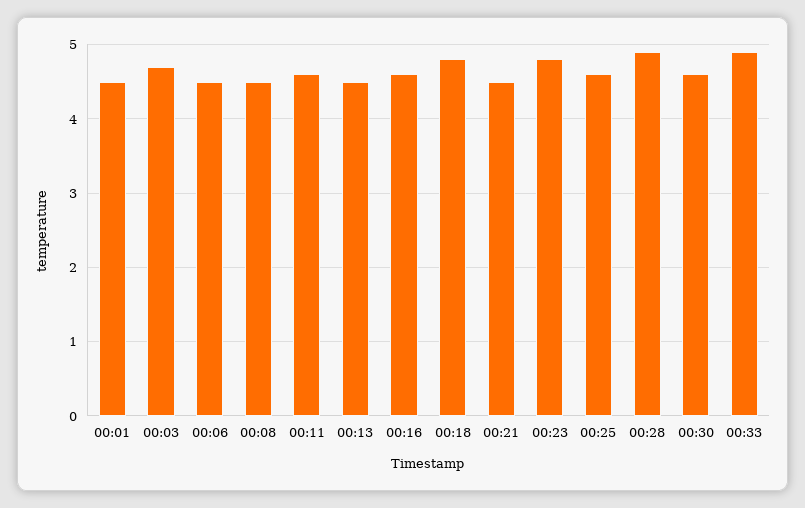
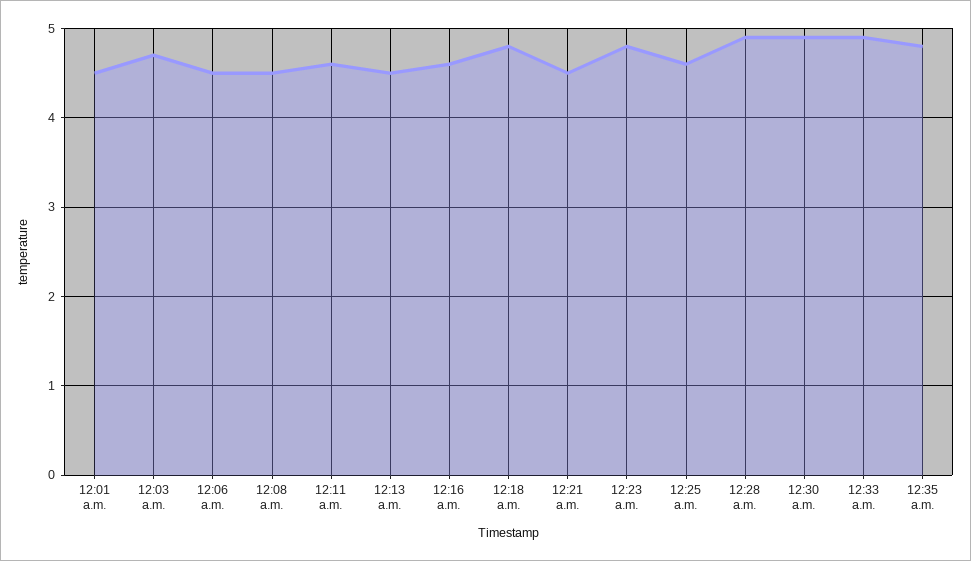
00:30: 4.6 -> 4.9
12:35 a.m.: none -> 4.8

